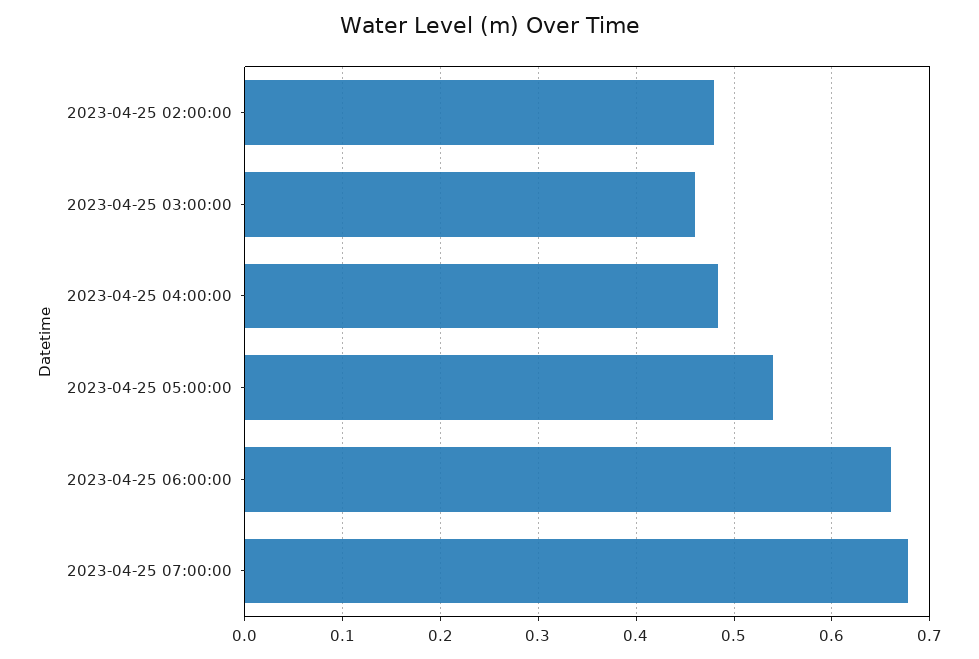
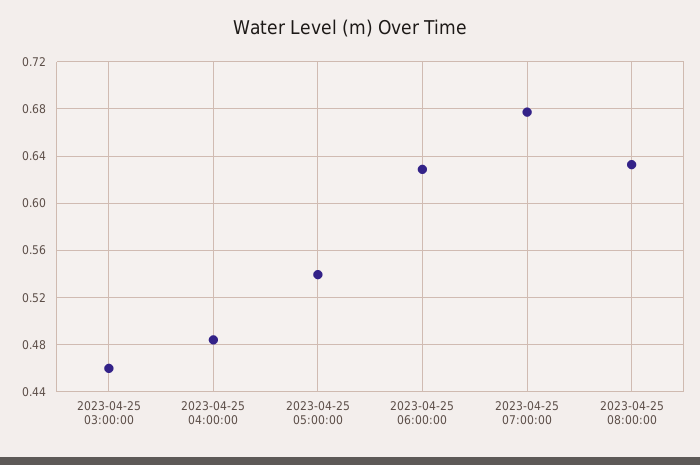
2023-04-25 02:00:00: 0.48 -> none
2023-04-25 06:00:00: 0.66 -> 0.63
2023-04-25 08:00:00: none -> 0.63

